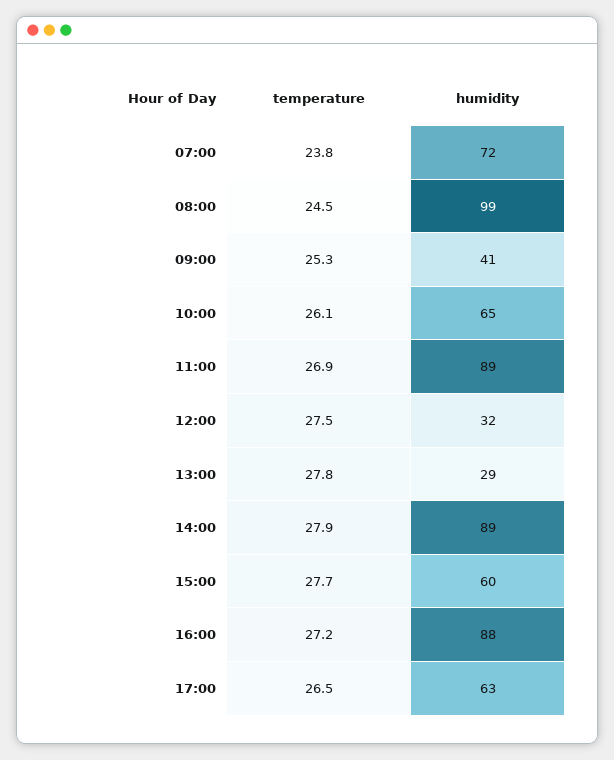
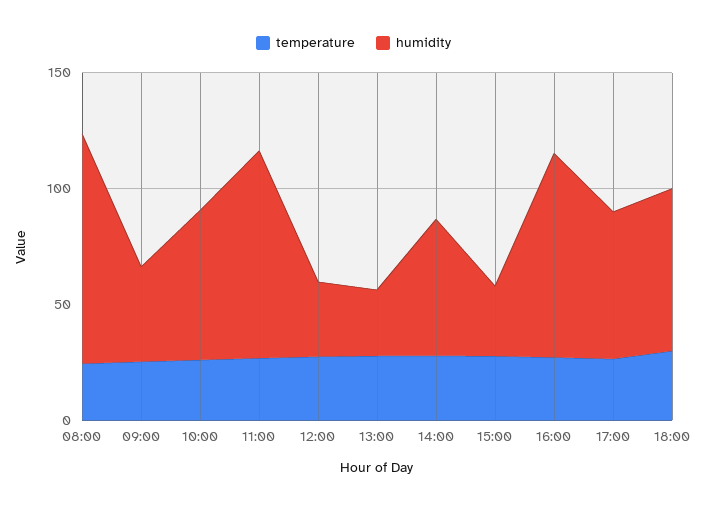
temperature, 07:00: 23.8 -> none
humidity, 07:00: 72 -> none
humidity, 14:00: 89 -> 60
humidity, 15:00: 60 -> 30
temperature, 18:00: none -> 30
humidity, 18:00: none -> 70

